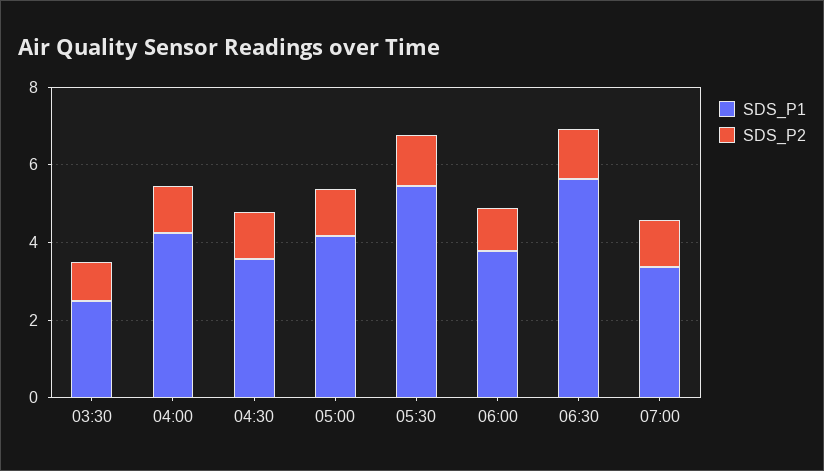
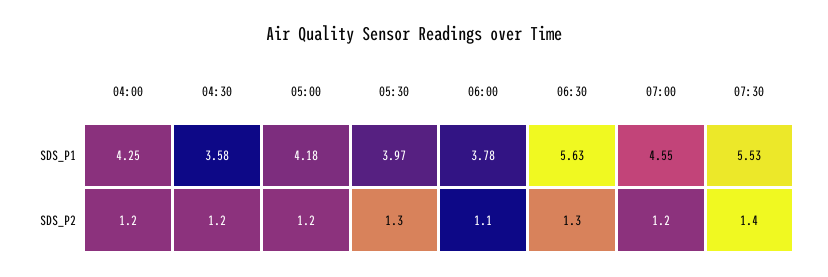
SDS_P1, 03:30: 2.5 -> none
SDS_P2, 03:30: 1 -> none
SDS_P1, 05:30: 5.5 -> 3.97
SDS_P1, 07:00: 3.5 -> 4.55
SDS_P1, 07:30: none -> 5.53
SDS_P2, 07:30: none -> 1.4

